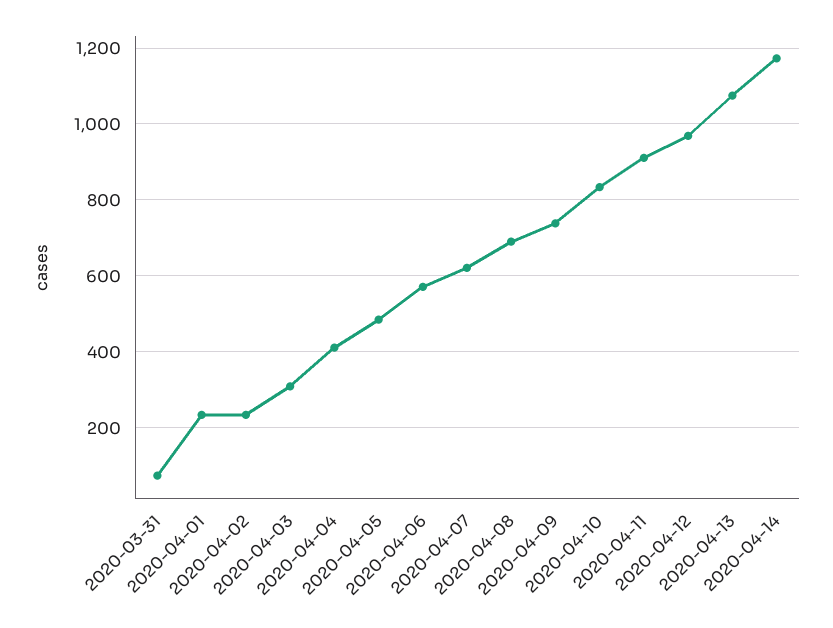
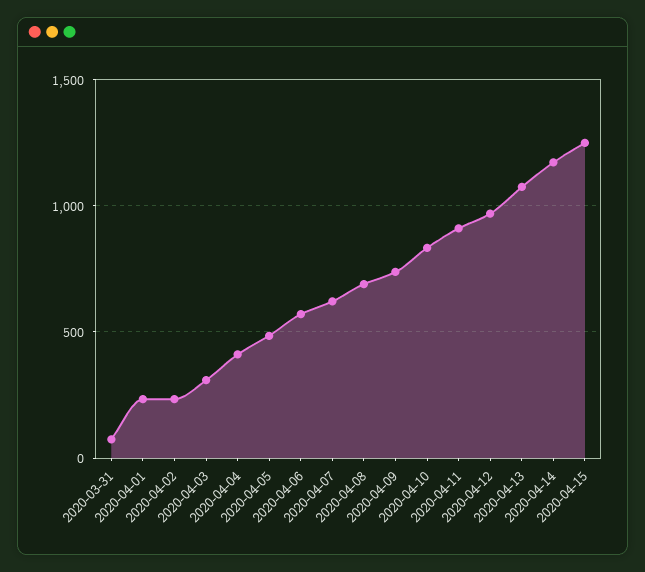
2020-04-15: none -> 1250

